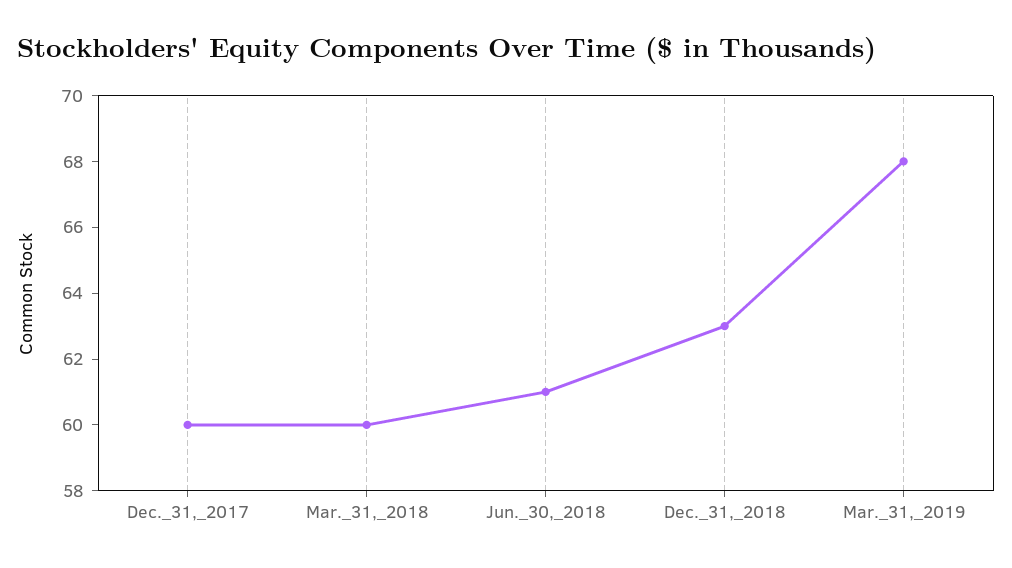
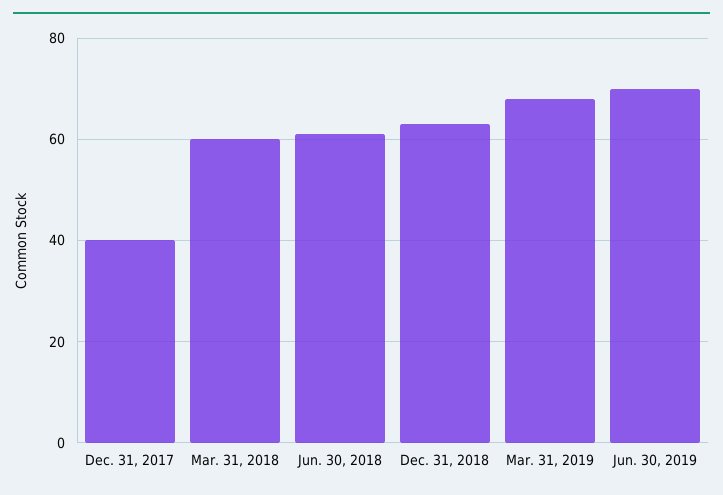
Dec._31,_2017: 60 -> 40
Jun. 30, 2019: none -> 70

